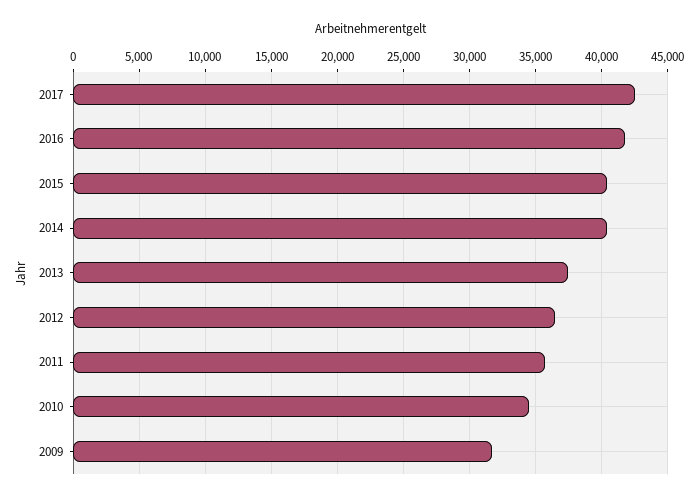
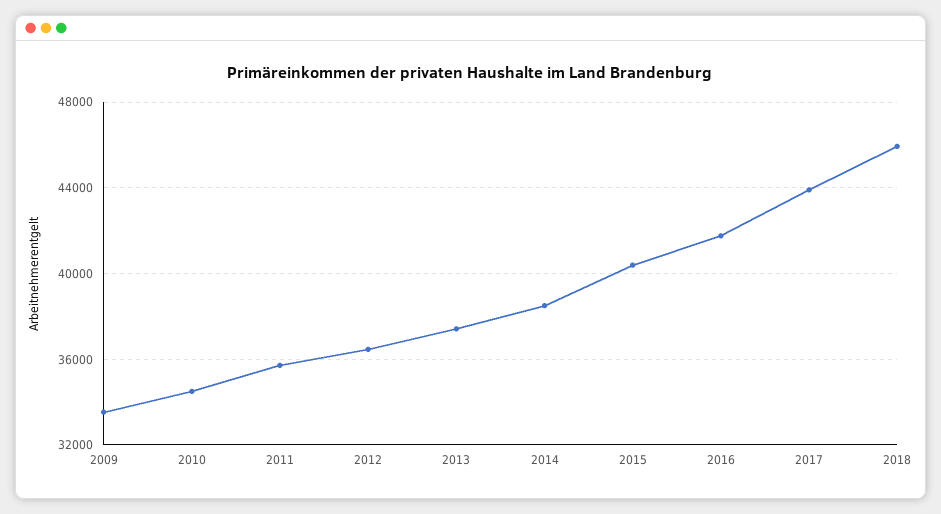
2017: 42500 -> 44000
2014: 40500 -> 38500
2009: 31500 -> 33500
2018: none -> 46000

